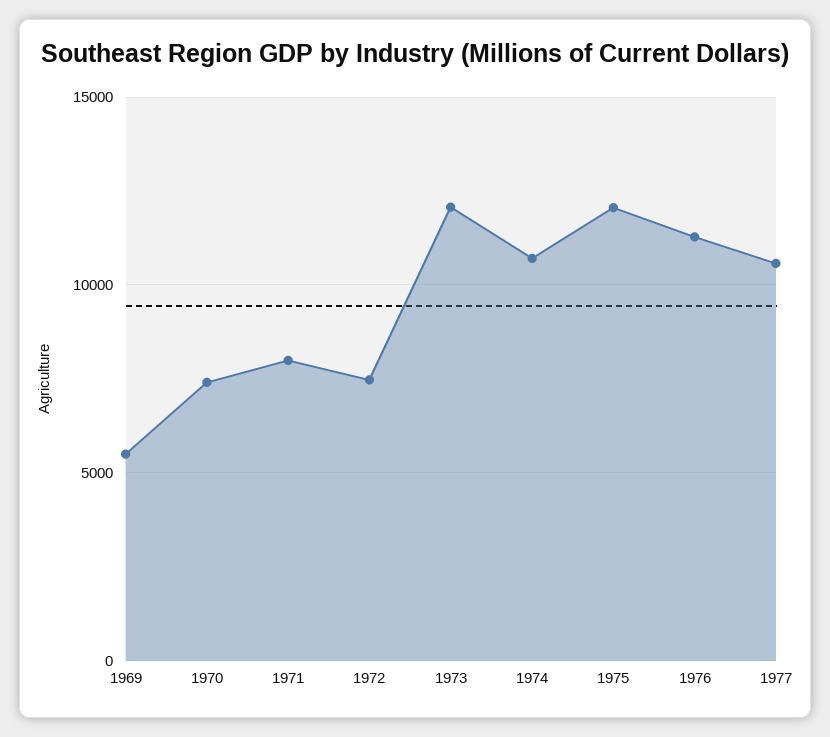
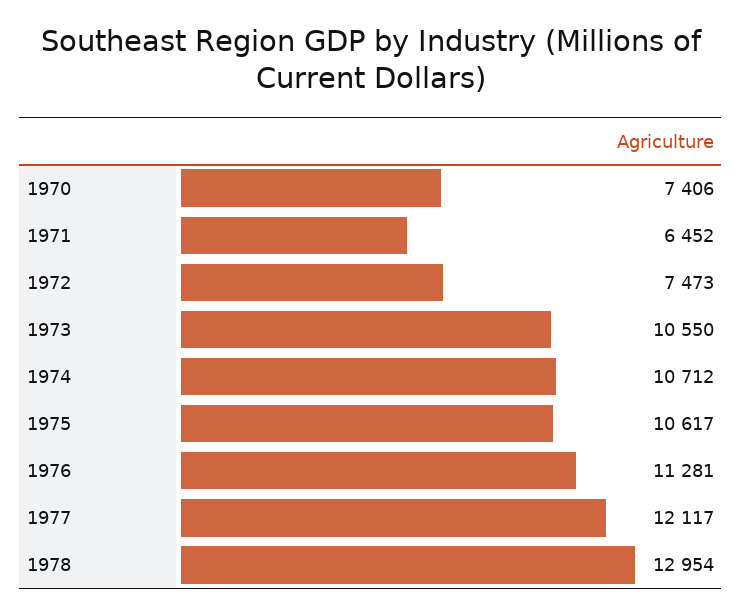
1969: 5500 -> none
1971: 8000 -> 6452
1973: 12000 -> 10550
1975: 12000 -> 10617
1977: 10500 -> 12117
1978: none -> 12954

